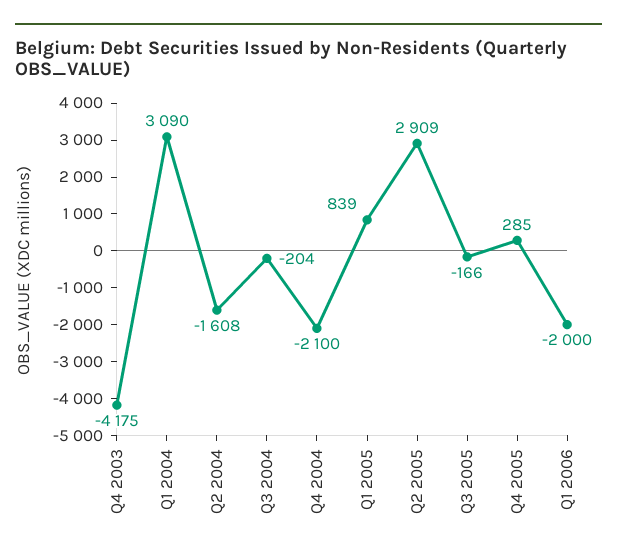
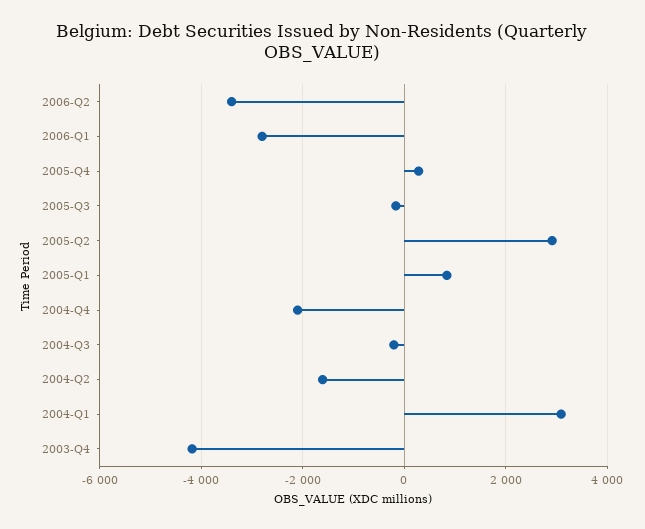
Q1 2006: -2000 -> -2800
2006-Q2: none -> -3400

